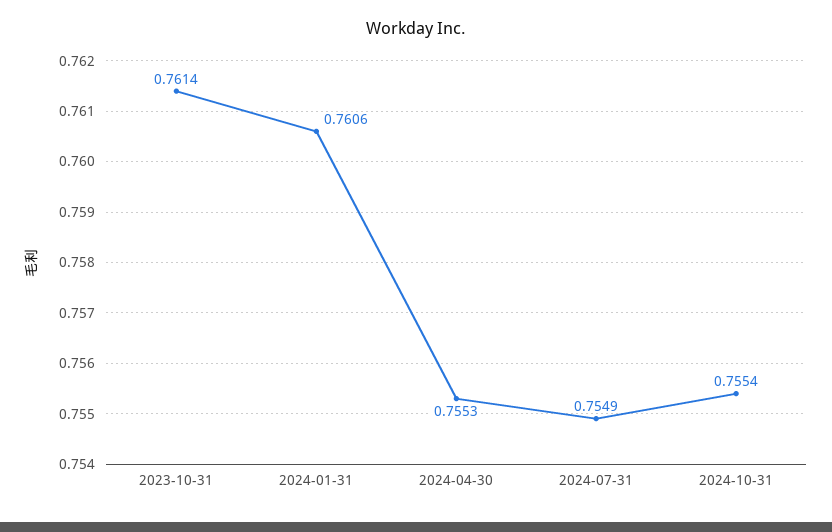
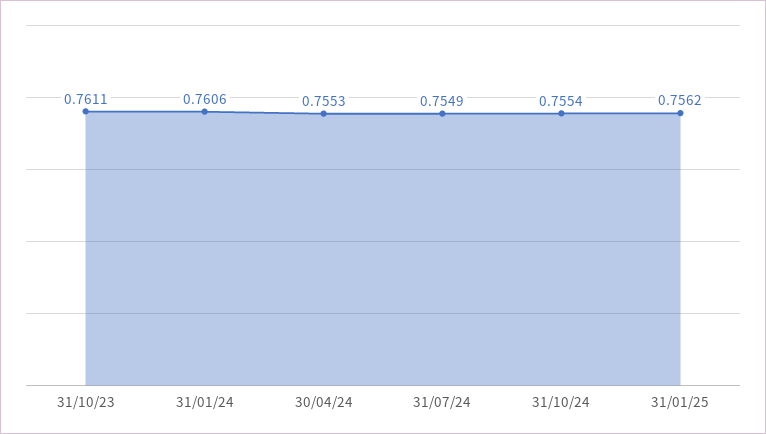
2023-10-31: 0.7614 -> 0.7611
31/01/25: none -> 0.7562

